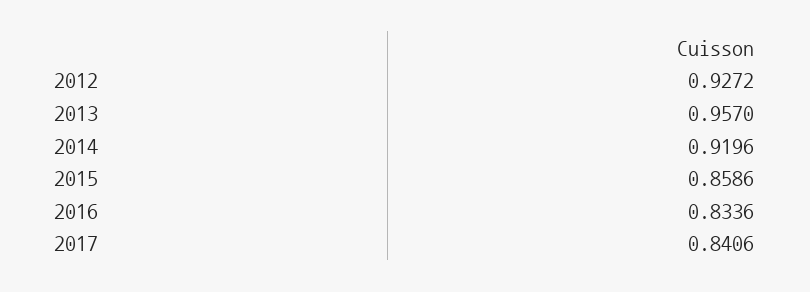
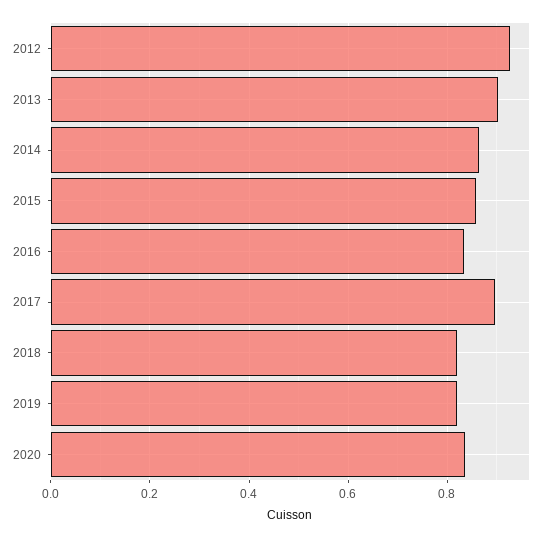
2013: 0.957 -> 0.9
2014: 0.9196 -> 0.86
2017: 0.8406 -> 0.9
2018: none -> 0.82
2019: none -> 0.82
2020: none -> 0.84

